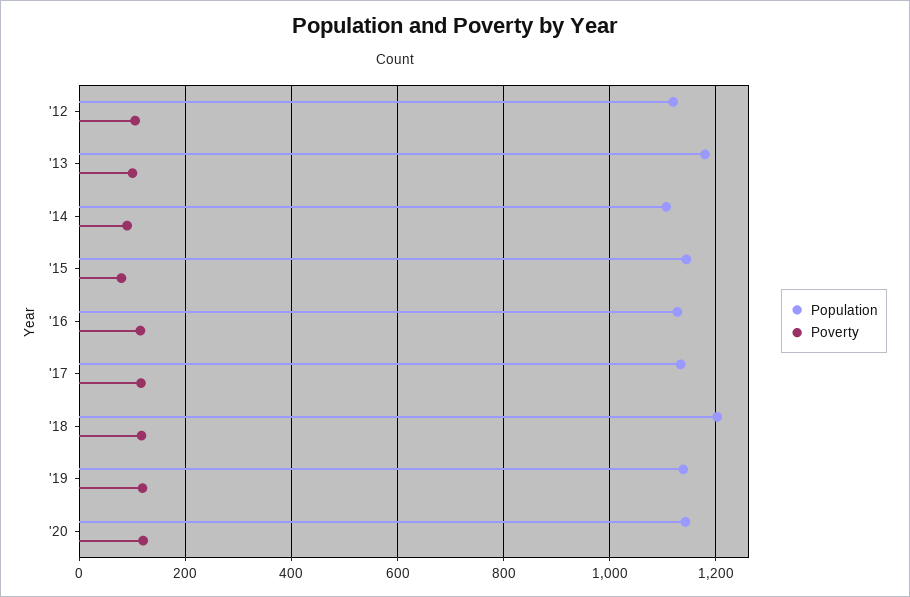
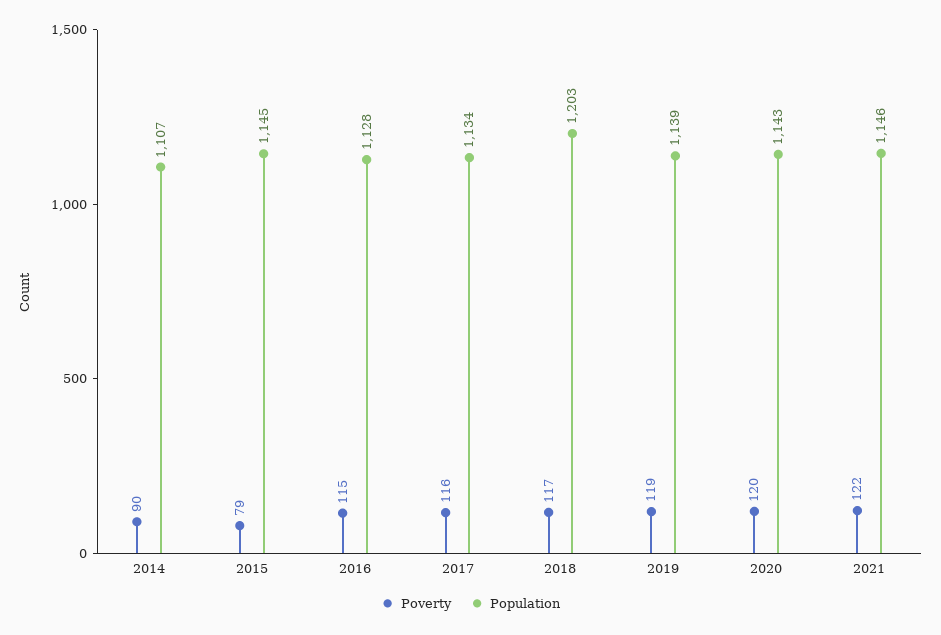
Population, '12: 1120 -> none
Poverty, '12: 100 -> none
Population, '13: 1180 -> none
Poverty, '13: 100 -> none
Poverty, 2021: none -> 122
Population, 2021: none -> 1146

